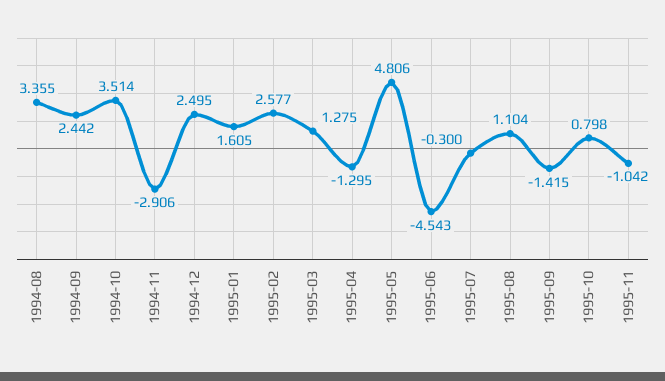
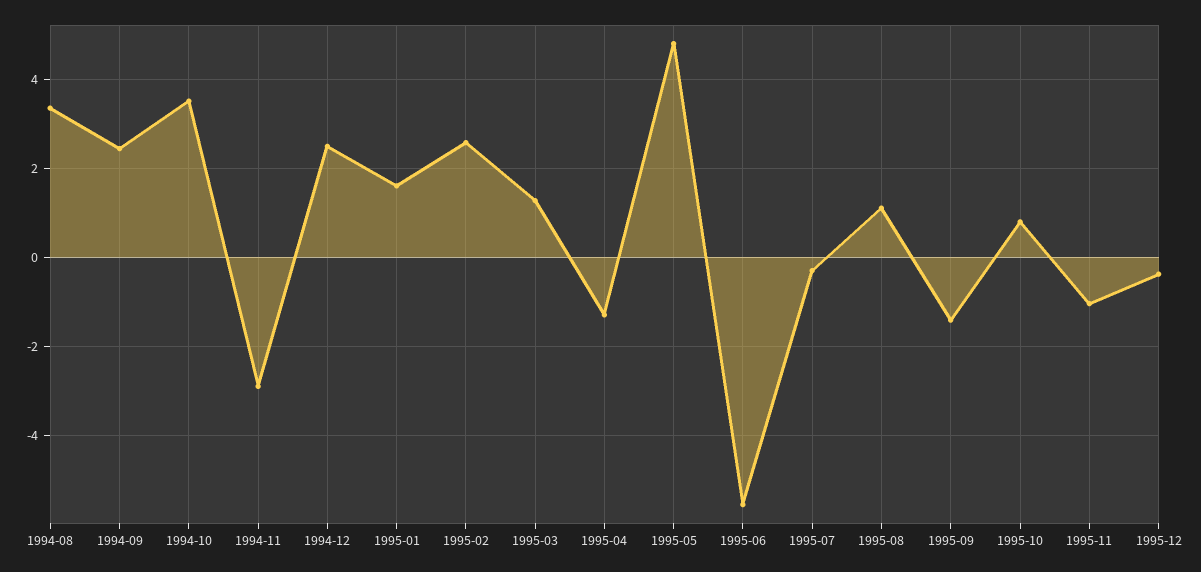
1995-06: -4.543 -> -5.6
1995-12: none -> -0.4

